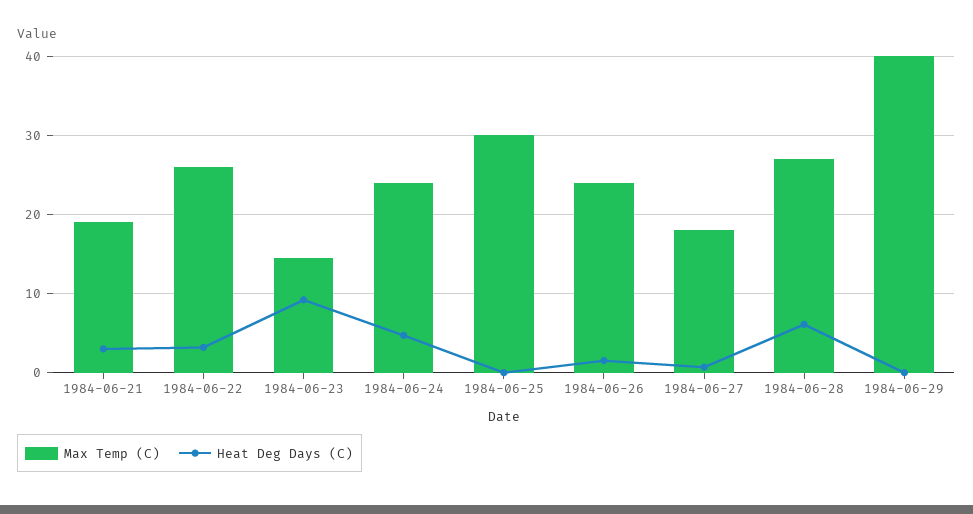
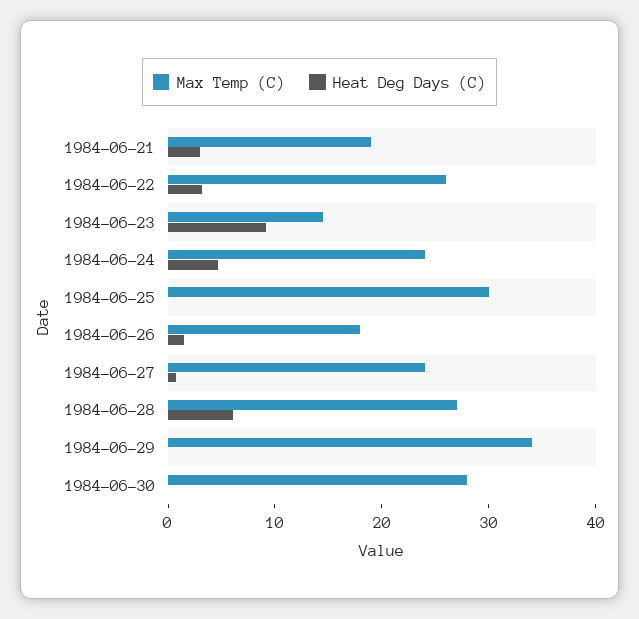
Max Temp (C), 1984-06-26: 24 -> 18
Max Temp (C), 1984-06-27: 18 -> 24
Max Temp (C), 1984-06-29: 40 -> 34
Max Temp (C), 1984-06-30: none -> 28
Heat Deg Days (C), 1984-06-30: none -> 0

